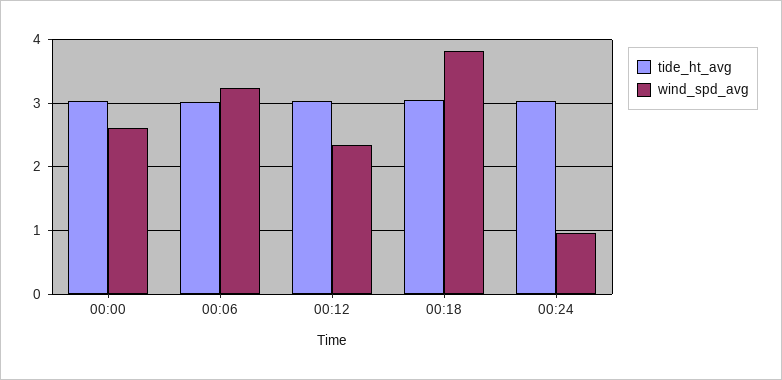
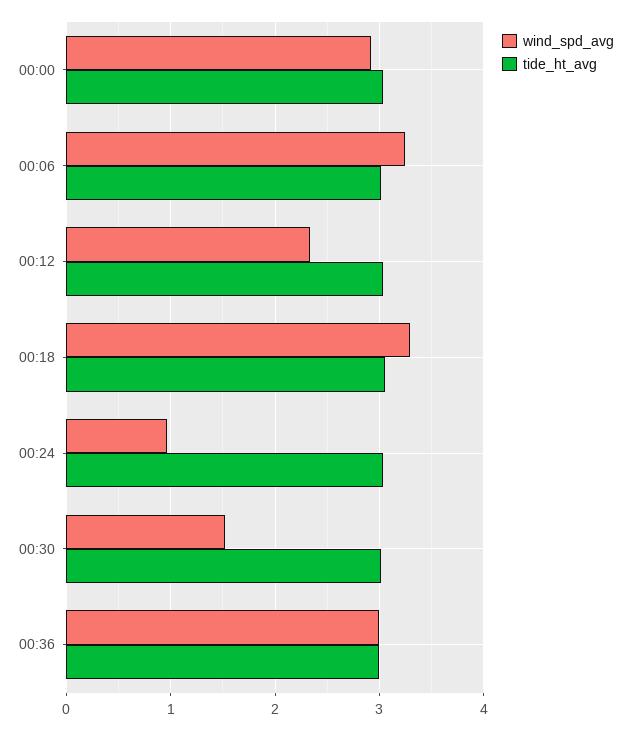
wind_spd_avg, 00:00: 2.6 -> 2.9
wind_spd_avg, 00:18: 3.8 -> 3.3
wind_spd_avg, 00:30: none -> 1.5
tide_ht_avg, 00:30: none -> 3
wind_spd_avg, 00:36: none -> 3
tide_ht_avg, 00:36: none -> 3

